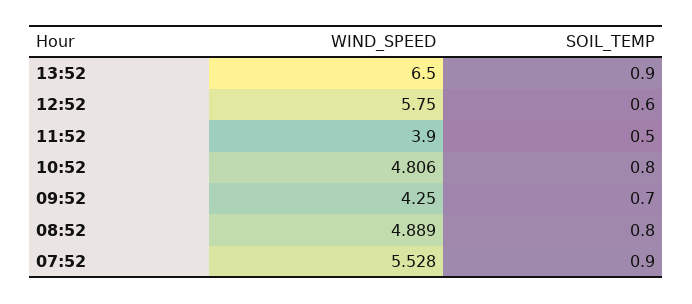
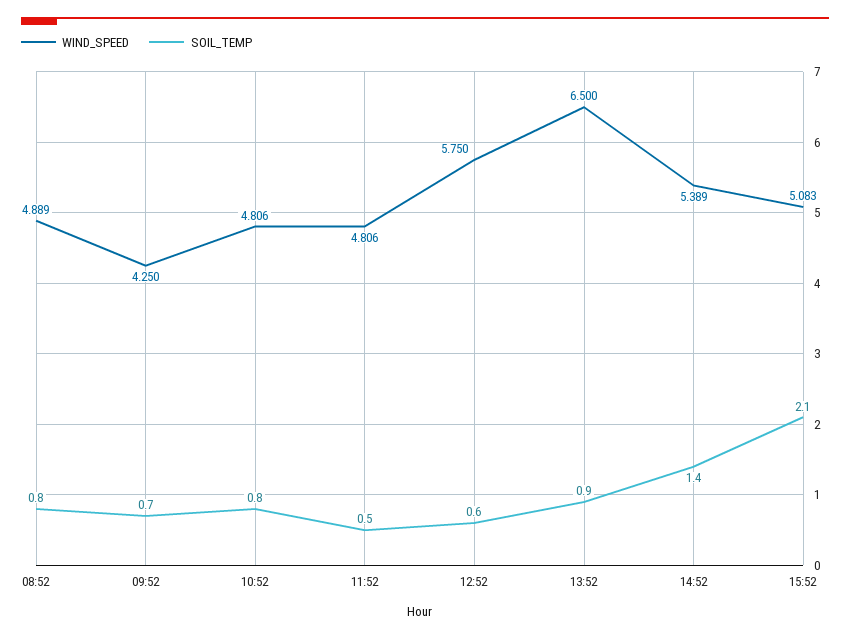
WIND_SPEED, 11:52: 3.9 -> 4.806
WIND_SPEED, 07:52: 5.528 -> none
SOIL_TEMP, 07:52: 0.9 -> none
WIND_SPEED, 14:52: none -> 5.389
SOIL_TEMP, 14:52: none -> 1.4
WIND_SPEED, 15:52: none -> 5.083
SOIL_TEMP, 15:52: none -> 2.1

